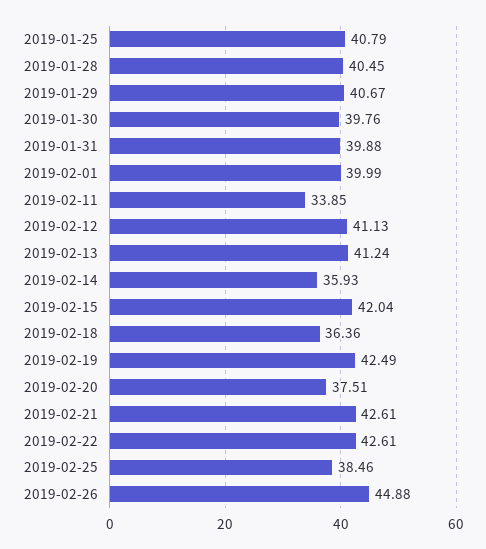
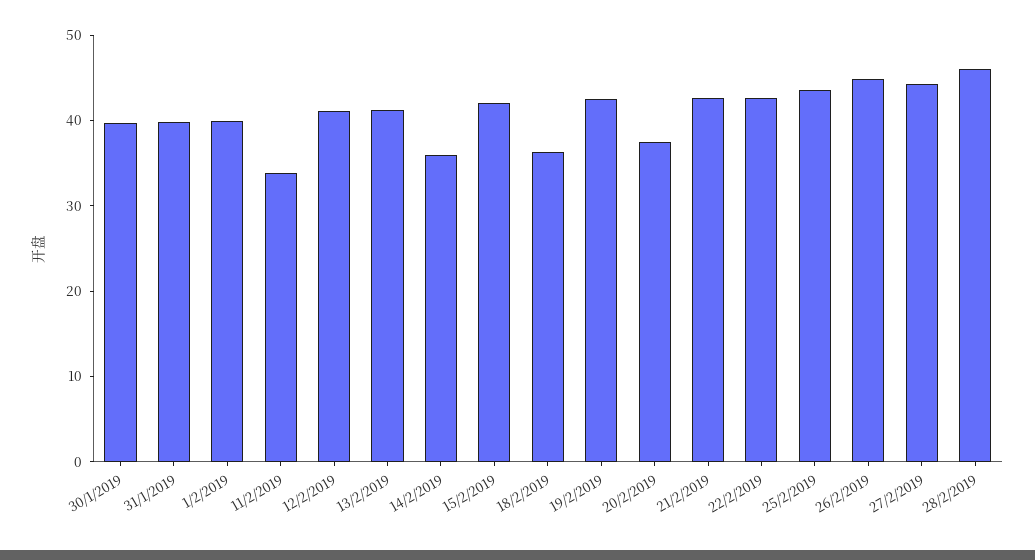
2019-01-25: 40.79 -> none
2019-01-28: 40.45 -> none
2019-01-29: 40.67 -> none
2019-02-25: 38.46 -> 44
27/2/2019: none -> 44
28/2/2019: none -> 46

